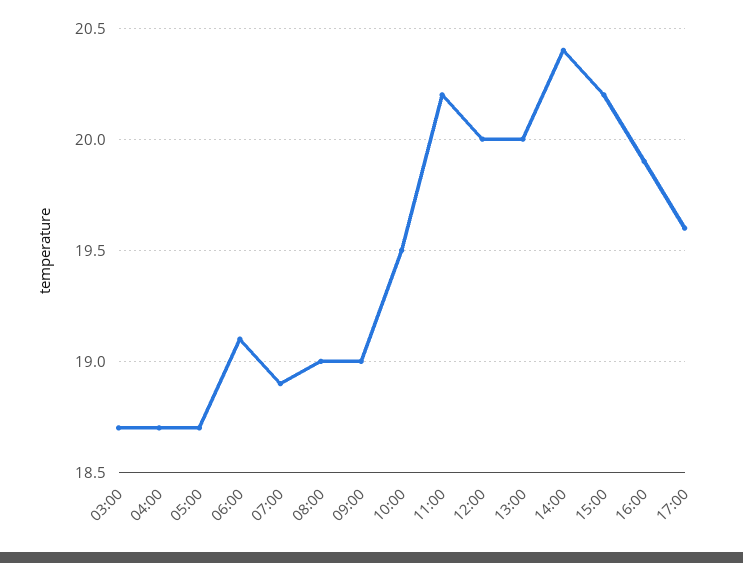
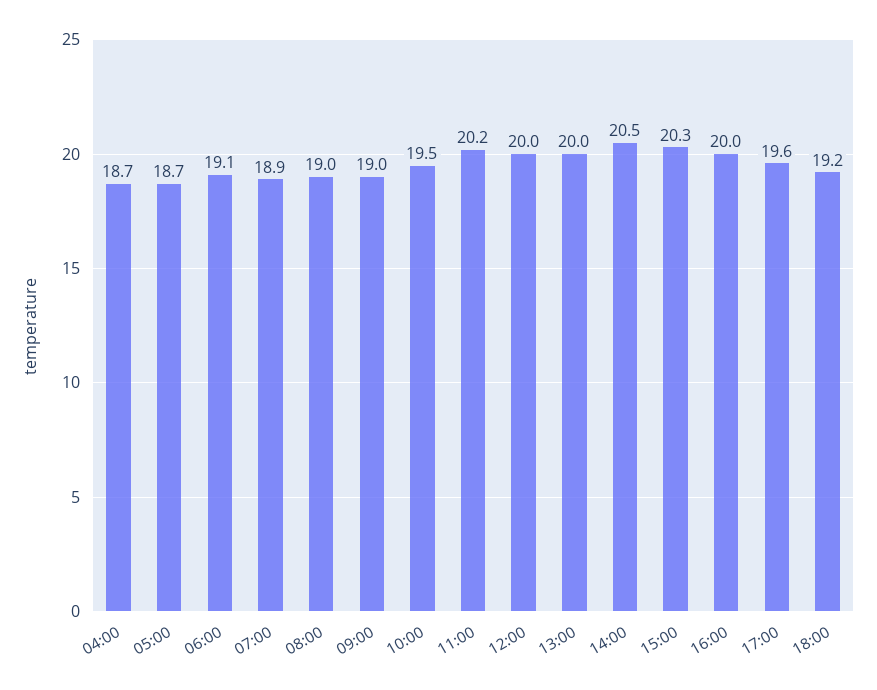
03:00: 18.7 -> none
14:00: 20.4 -> 20.5
15:00: 20.2 -> 20.3
16:00: 19.9 -> 20
18:00: none -> 19.2

